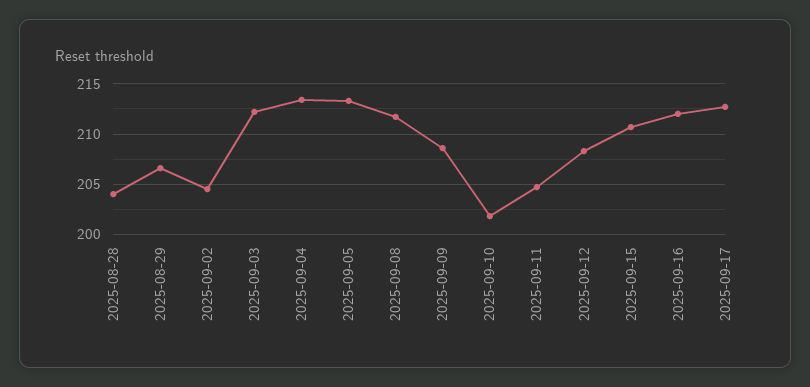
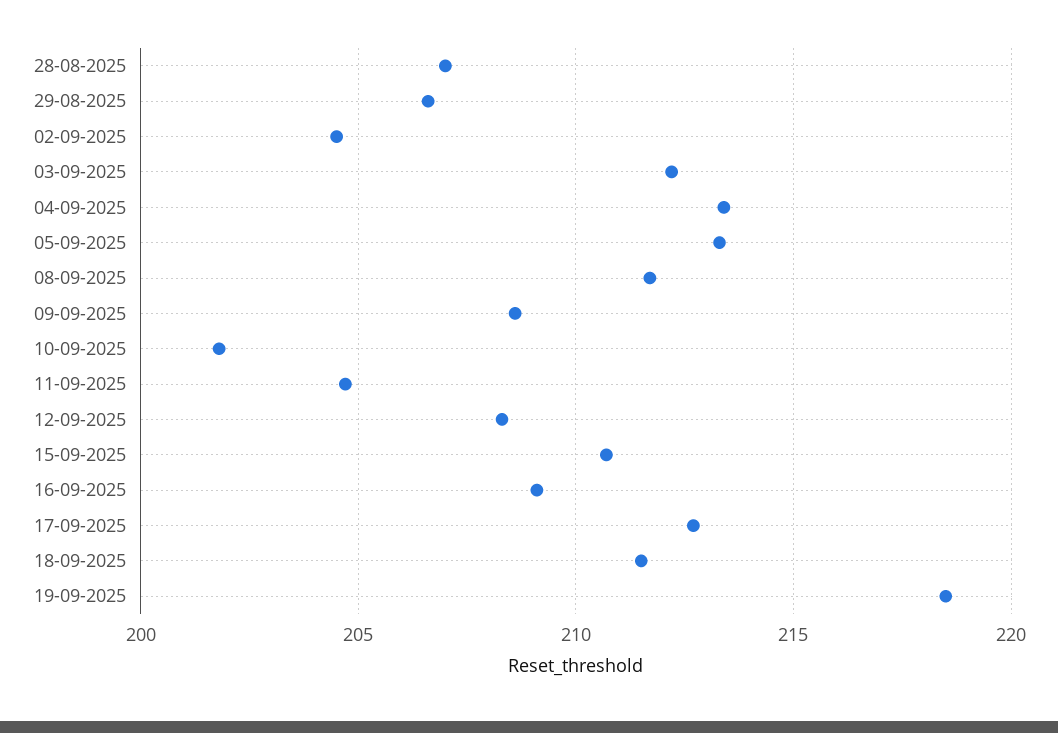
2025-08-28: 204 -> 207
2025-09-16: 212 -> 209
18-09-2025: none -> 211.5
19-09-2025: none -> 218.5

